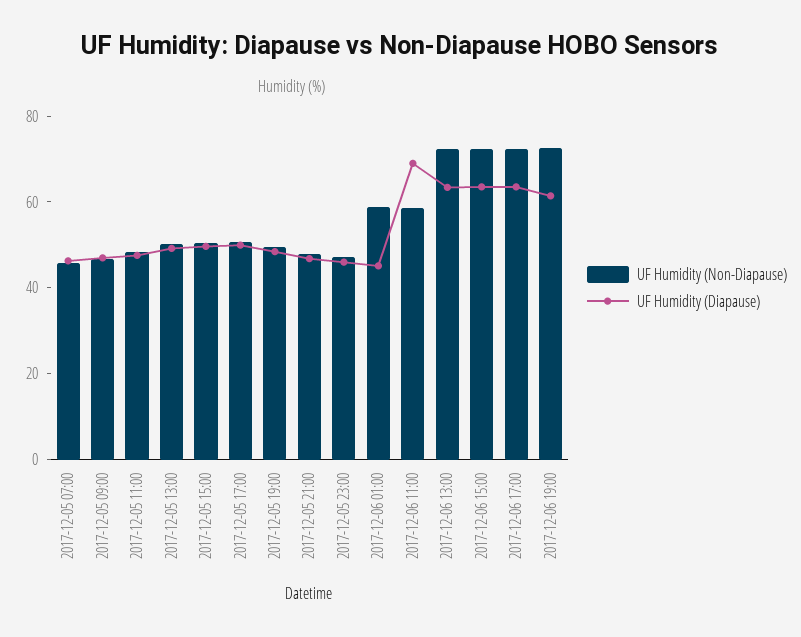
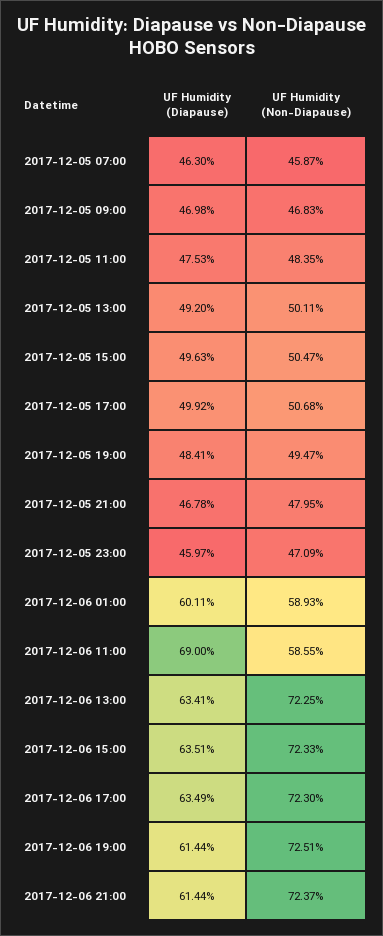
UF Humidity (Diapause), 2017-12-06 01:00: 45 -> 60.11
UF Humidity (Diapause), 2017-12-06 21:00: none -> 61.44
UF Humidity (Non-Diapause), 2017-12-06 21:00: none -> 72.37

